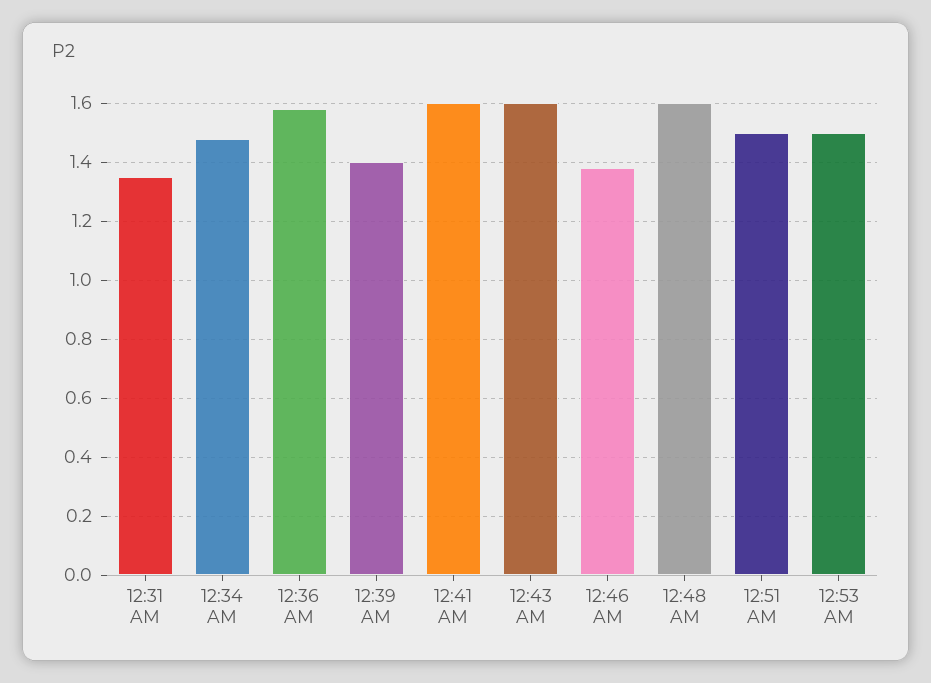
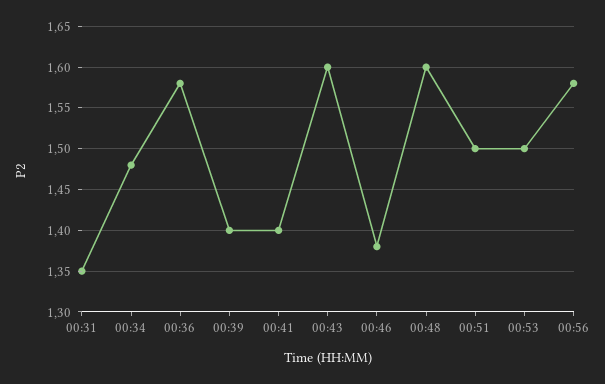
12:41 AM: 1.6 -> 1.4
00:56: none -> 1.58

